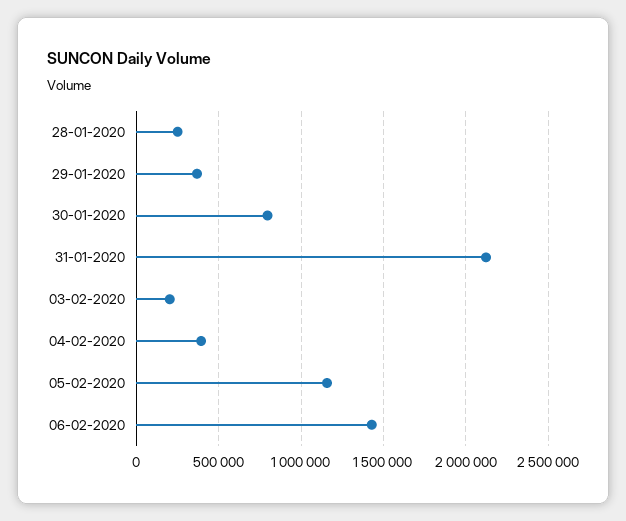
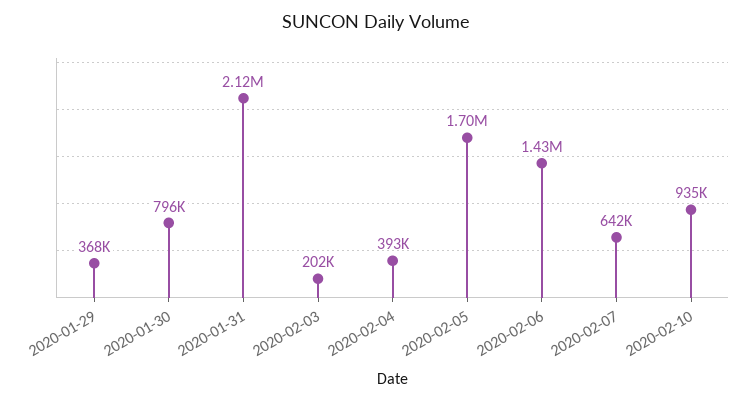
28-01-2020: 250000 -> none
05-02-2020: 1150000 -> 1700000
2020-02-07: none -> 642000
2020-02-10: none -> 935000

